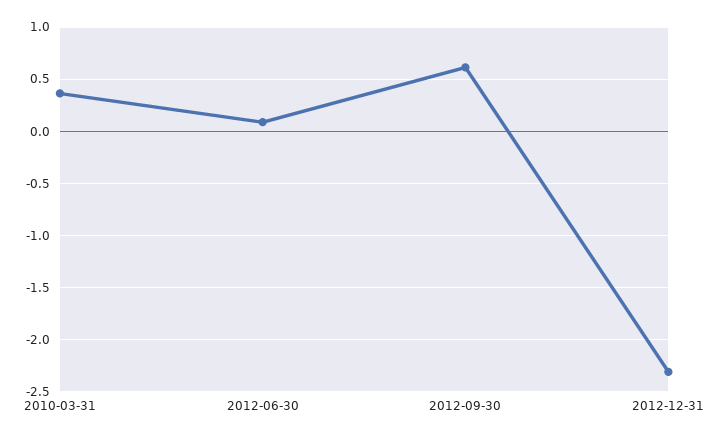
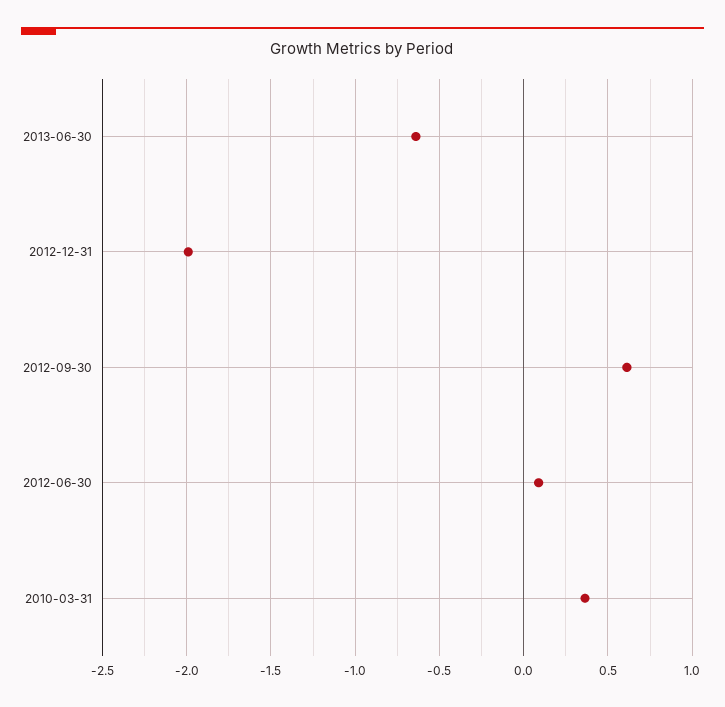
2012-12-31: -2.3 -> -2
2013-06-30: none -> -0.65

